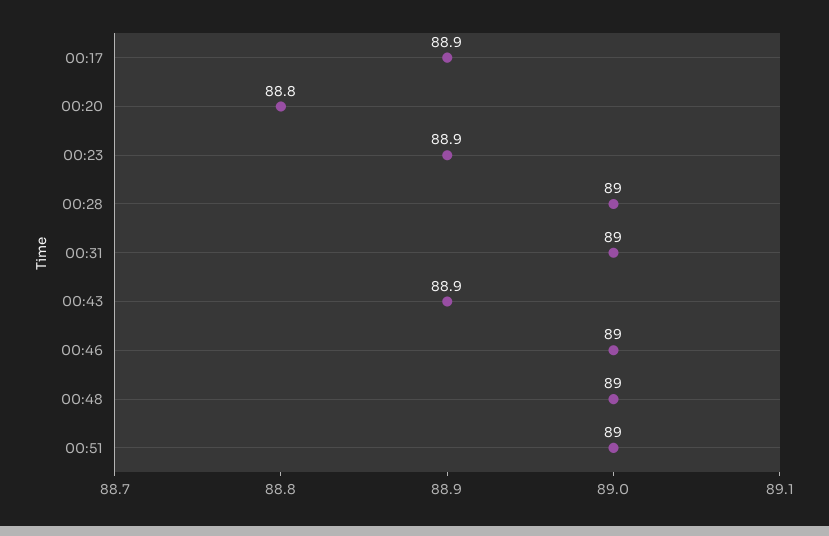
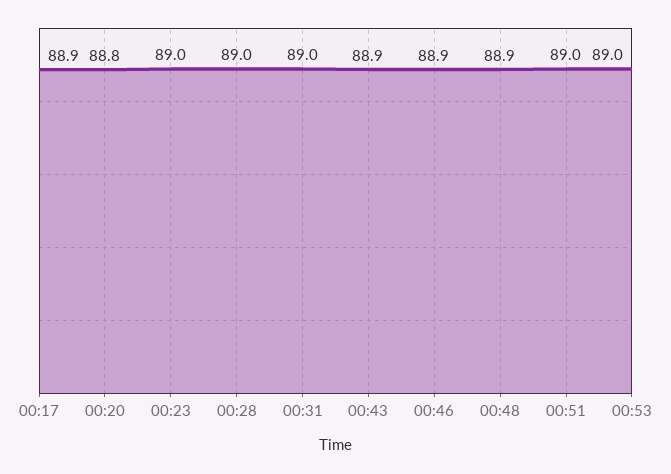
00:23: 88.9 -> 89
00:46: 89 -> 88.9
00:48: 89 -> 88.9
00:53: none -> 89

